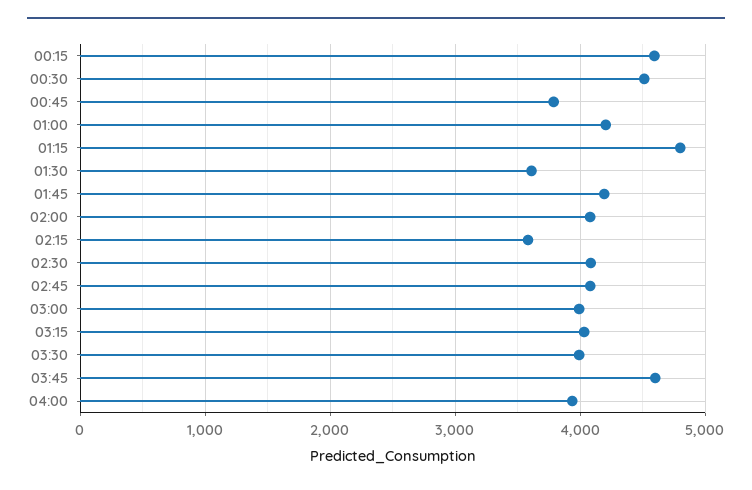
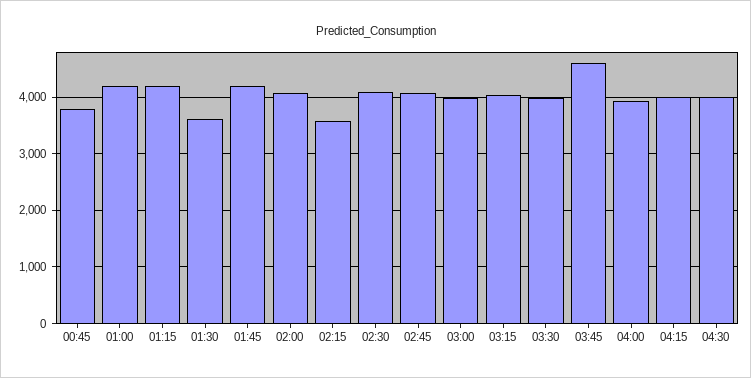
00:15: 4600 -> none
00:30: 4500 -> none
01:15: 4800 -> 4200
04:15: none -> 4000
04:30: none -> 4000

